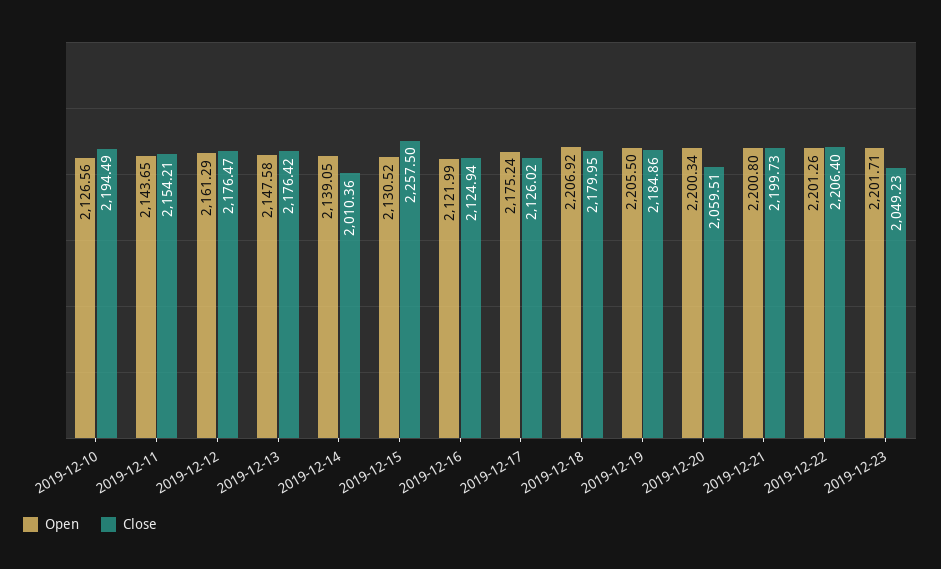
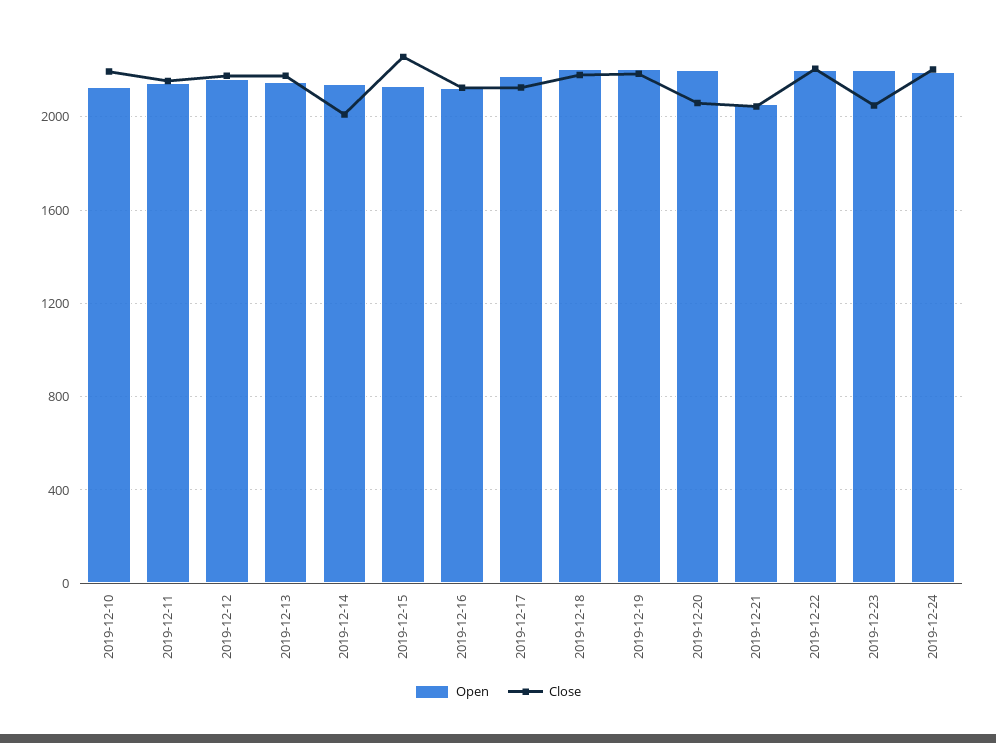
Open, 2019-12-21: 2200.8 -> 2050
Close, 2019-12-21: 2199.73 -> 2050
Open, 2019-12-24: none -> 2200
Close, 2019-12-24: none -> 2200

